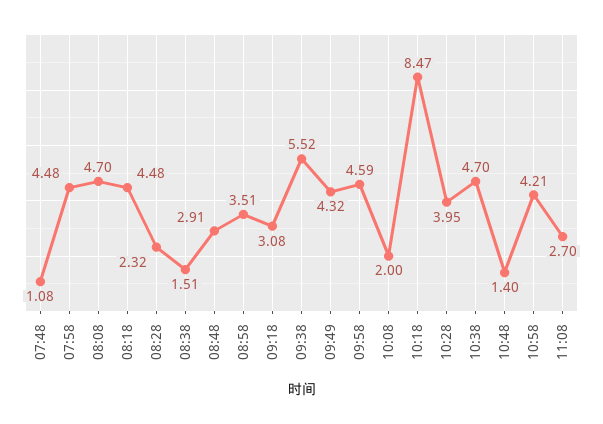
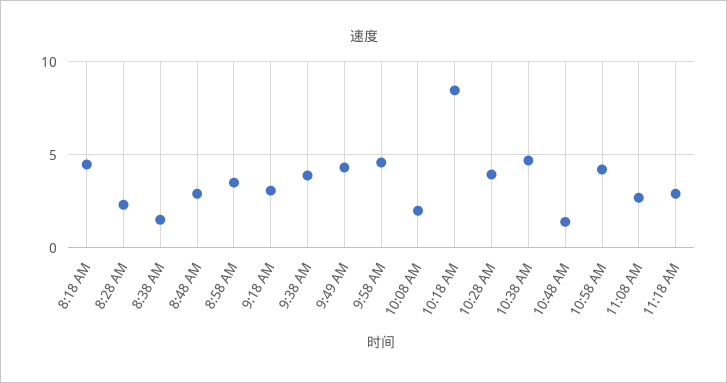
07:48: 1.08 -> none
07:58: 4.48 -> none
08:08: 4.7 -> none
09:38: 5.52 -> 4
11:18 AM: none -> 3

